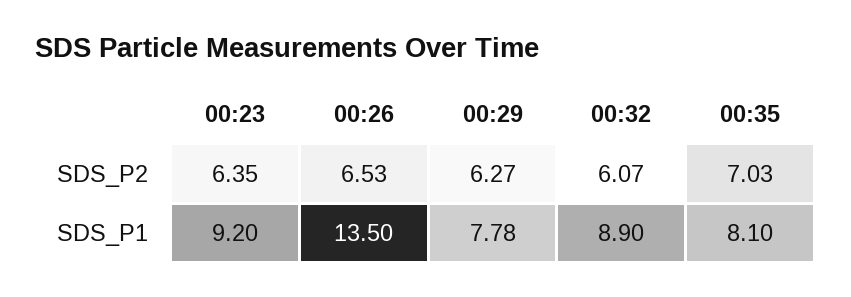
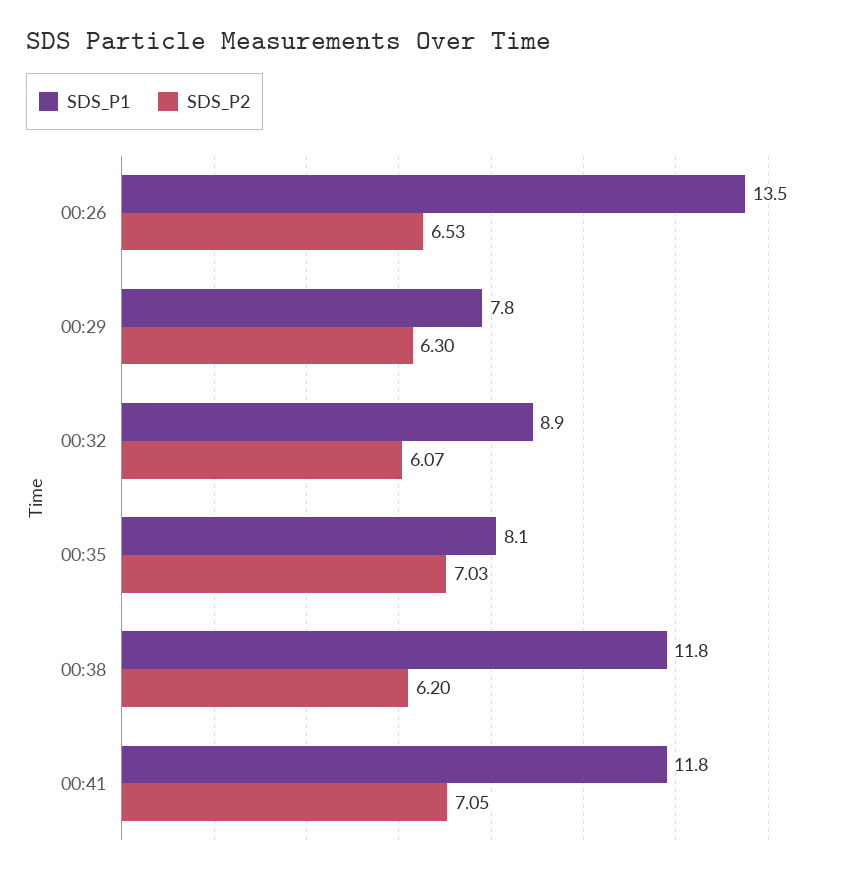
SDS_P2, 00:23: 6.35 -> none
SDS_P2, 00:29: 6.27 -> 6.3
SDS_P1, 00:23: 9.2 -> none
SDS_P1, 00:38: none -> 11.8
SDS_P2, 00:38: none -> 6.2
SDS_P1, 00:41: none -> 11.8
SDS_P2, 00:41: none -> 7.05

